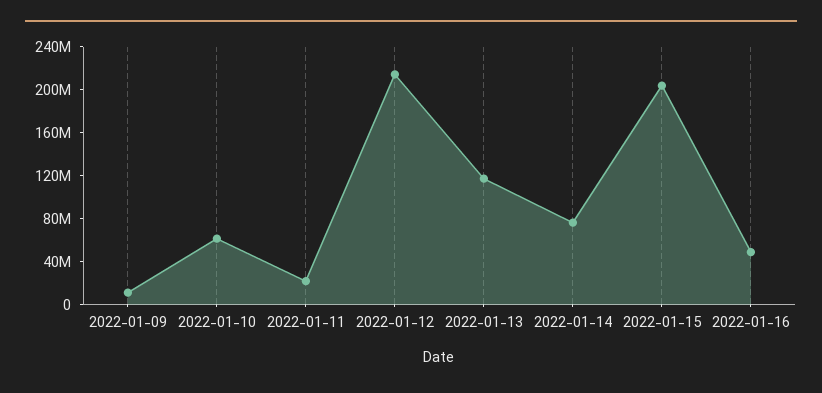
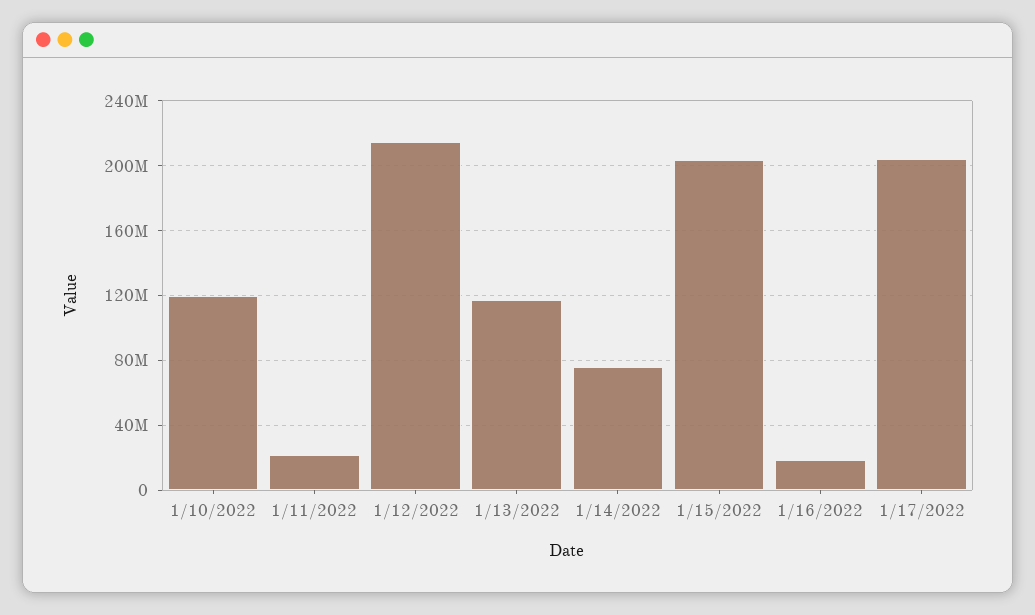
2022-01-09: 10000000 -> none
2022-01-10: 60000000 -> 120000000
2022-01-16: 50000000 -> 20000000
1/17/2022: none -> 205000000

